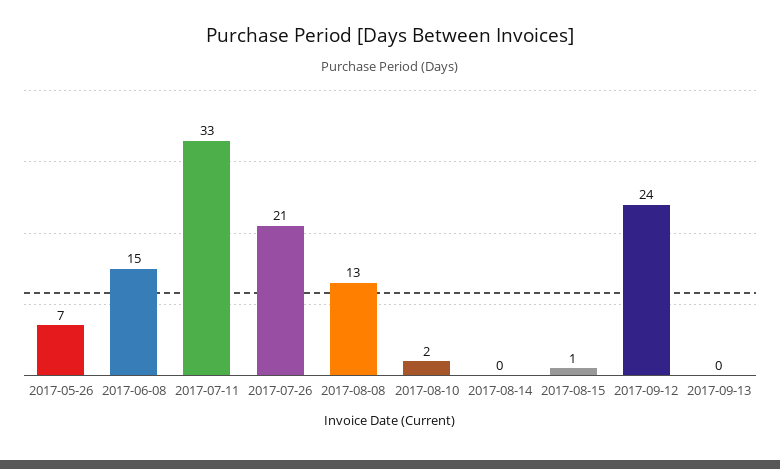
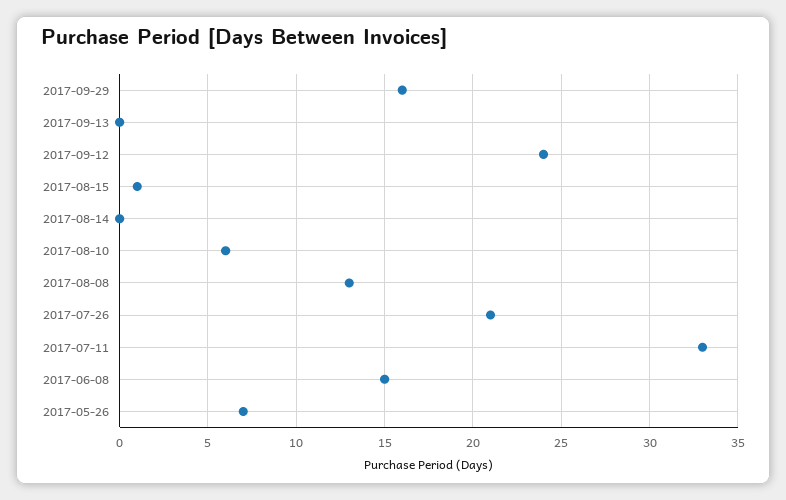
2017-08-10: 2 -> 6
2017-09-29: none -> 16

